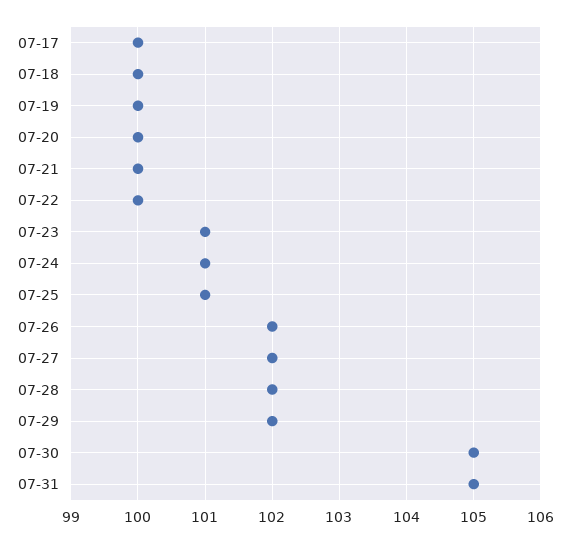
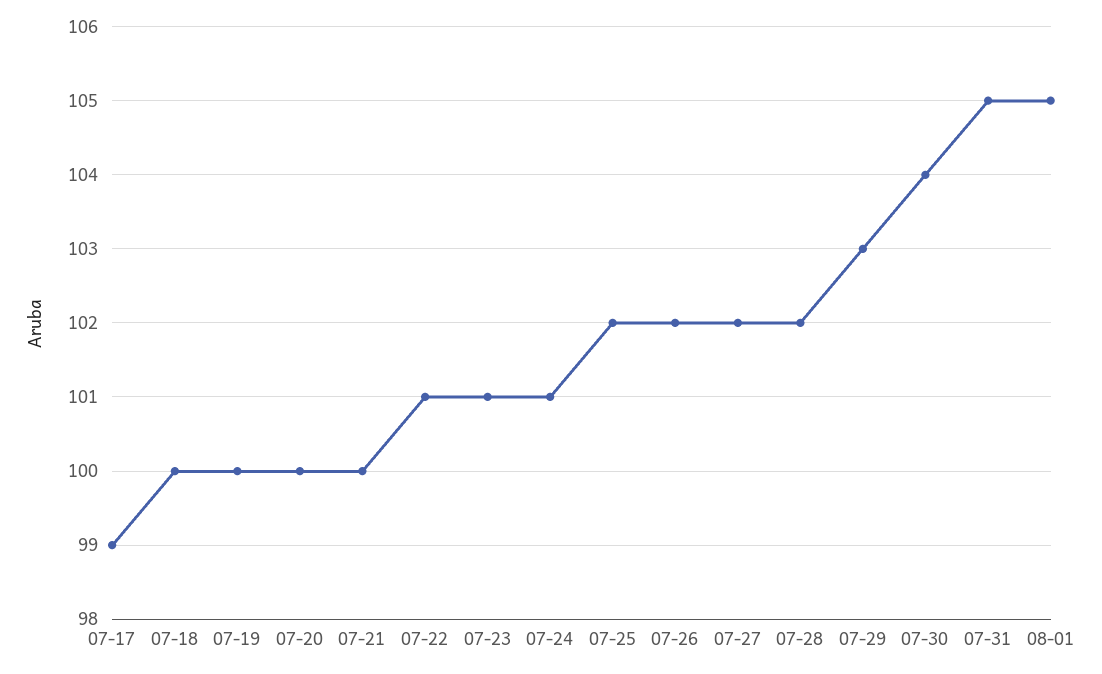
07-17: 100 -> 99
07-22: 100 -> 101
07-25: 101 -> 102
07-29: 102 -> 103
07-30: 105 -> 104
08-01: none -> 105

